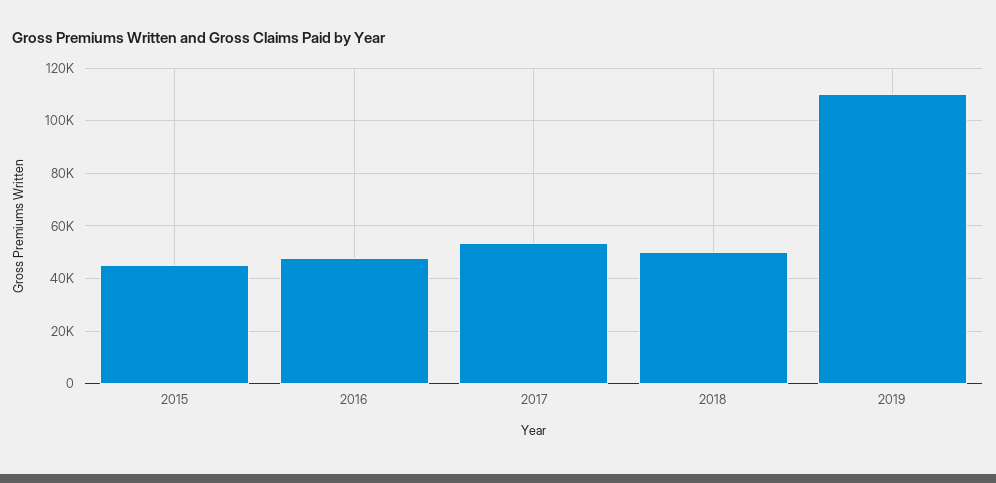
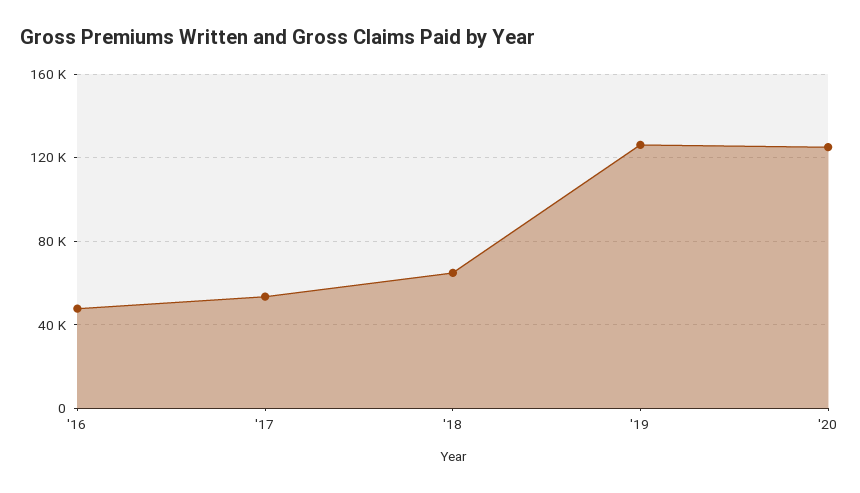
2015: 45000 -> none
2018: 50000 -> 65000
2019: 110000 -> 125000
'20: none -> 125000

